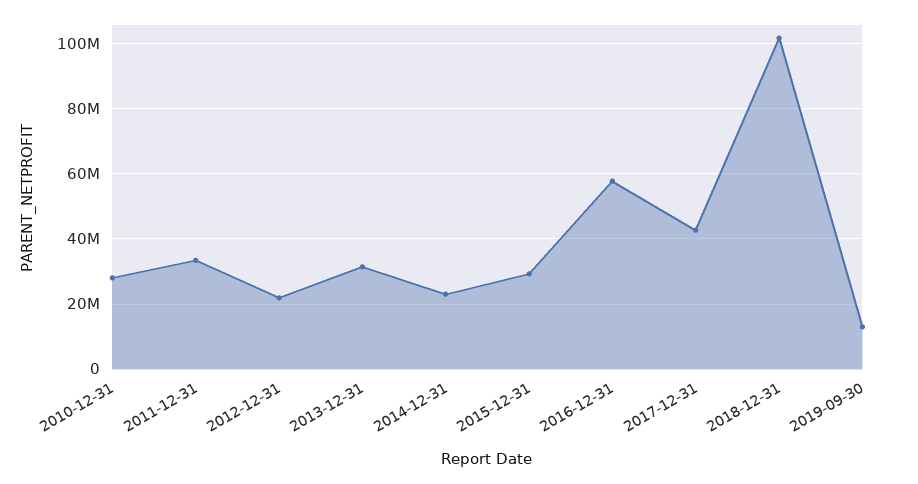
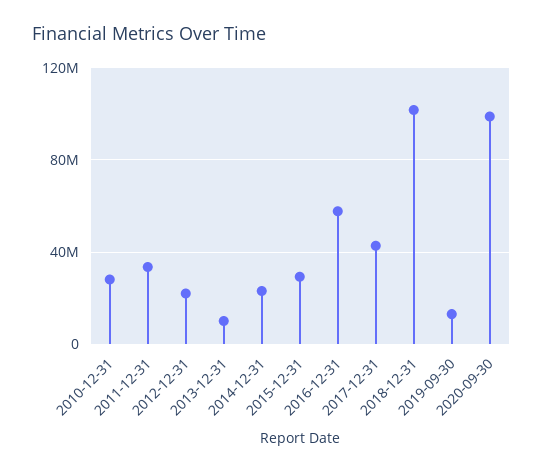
2013-12-31: 32000000 -> 10000000
2020-09-30: none -> 100000000

